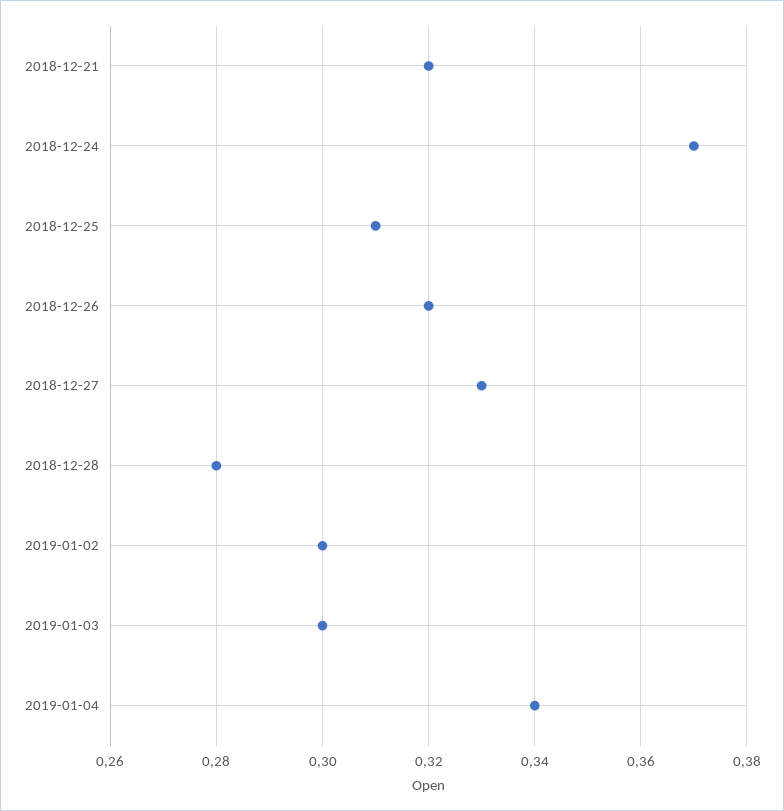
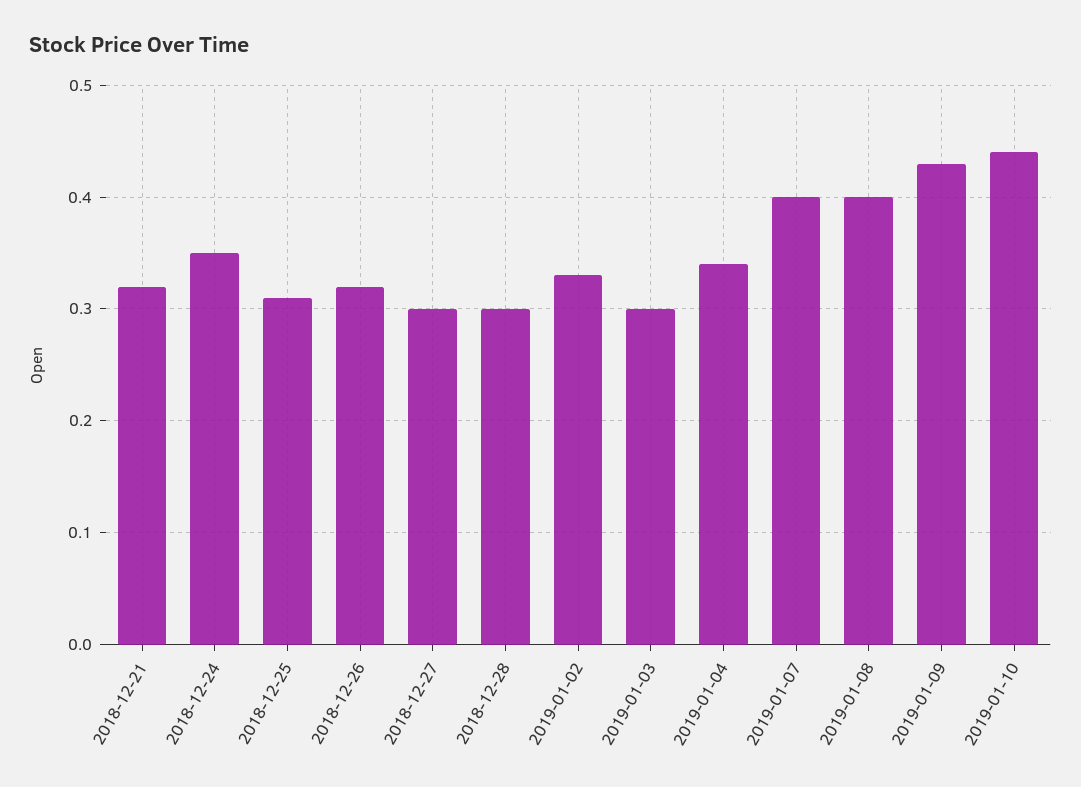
2018-12-24: 0.37 -> 0.35
2018-12-27: 0.33 -> 0.3
2018-12-28: 0.28 -> 0.3
2019-01-02: 0.3 -> 0.33
2019-01-07: none -> 0.4
2019-01-08: none -> 0.4
2019-01-09: none -> 0.43
2019-01-10: none -> 0.44

